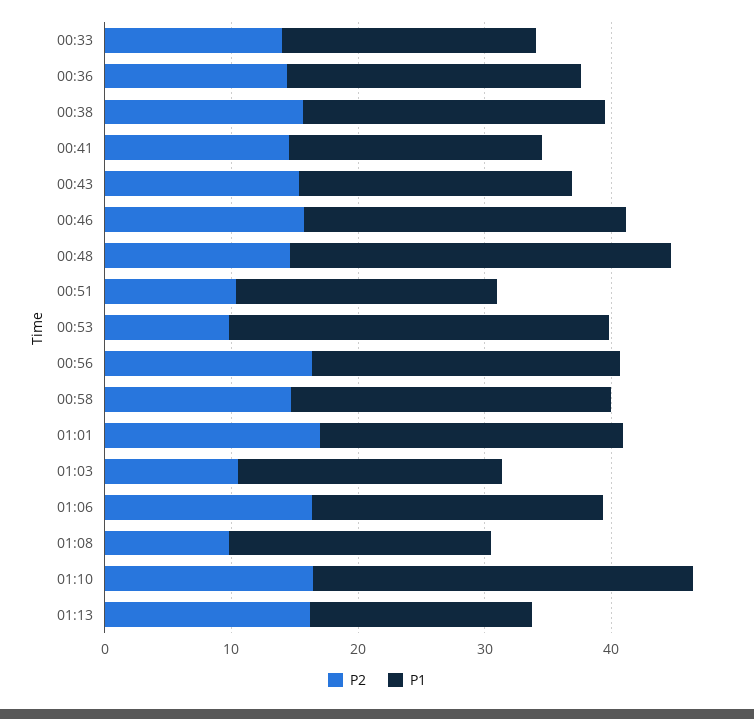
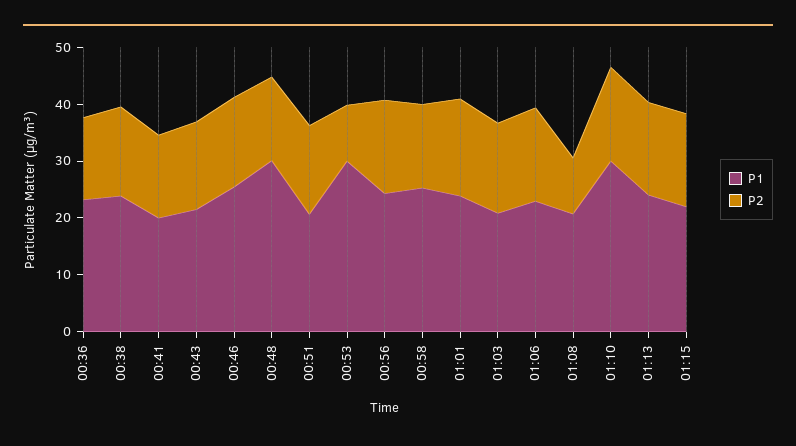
P2, 00:33: 14 -> none
P1, 00:33: 20 -> none
P2, 00:51: 10 -> 16
P2, 01:03: 10 -> 16
P1, 01:13: 18 -> 24
P1, 01:15: none -> 22
P2, 01:15: none -> 16

